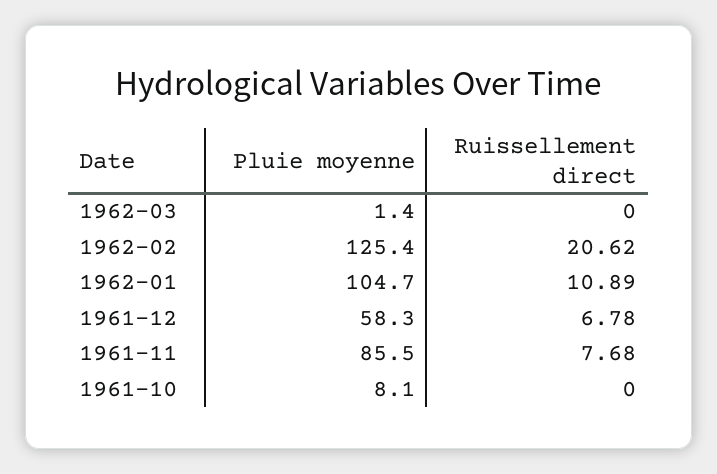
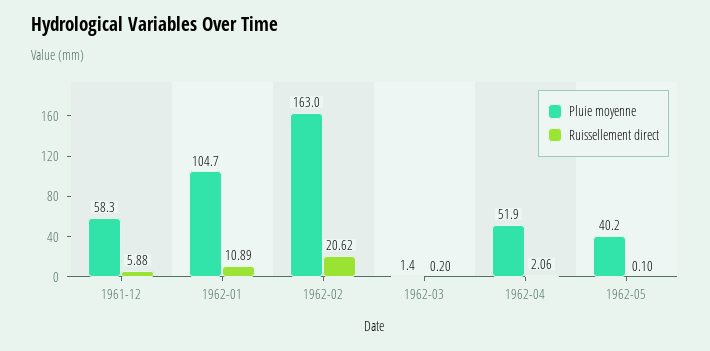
Ruissellement direct, 1962-03: 0 -> 0.2
Pluie moyenne, 1962-02: 125.4 -> 163
Ruissellement direct, 1961-12: 6.78 -> 5.88
Pluie moyenne, 1961-11: 85.5 -> none
Ruissellement direct, 1961-11: 7.68 -> none
Pluie moyenne, 1961-10: 8.1 -> none
Ruissellement direct, 1961-10: 0 -> none
Pluie moyenne, 1962-04: none -> 51.9
Ruissellement direct, 1962-04: none -> 2.06
Pluie moyenne, 1962-05: none -> 40.2
Ruissellement direct, 1962-05: none -> 0.1

